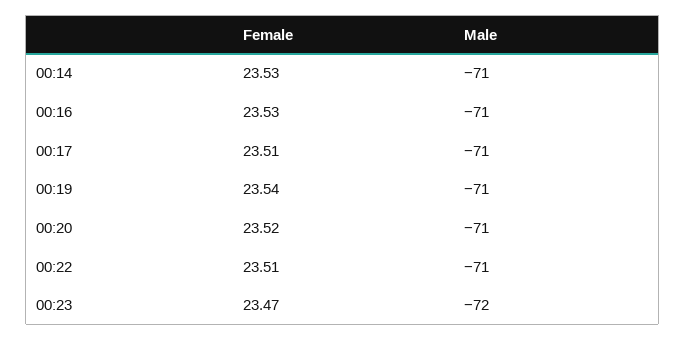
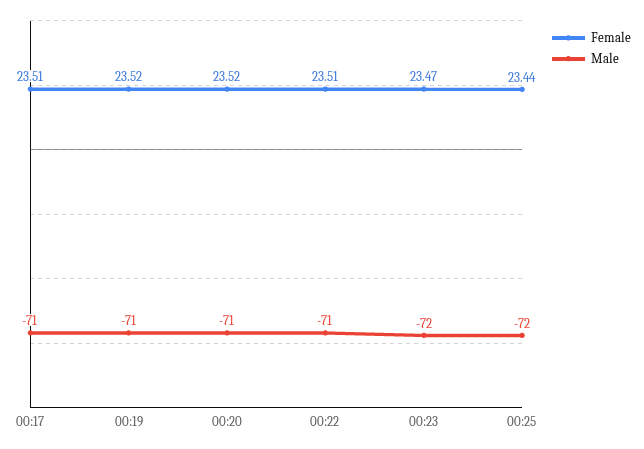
Female, 00:14: 23.53 -> none
Male, 00:14: -71 -> none
Female, 00:16: 23.53 -> none
Male, 00:16: -71 -> none
Female, 00:19: 23.54 -> 23.52
Female, 00:25: none -> 23.44
Male, 00:25: none -> -72

